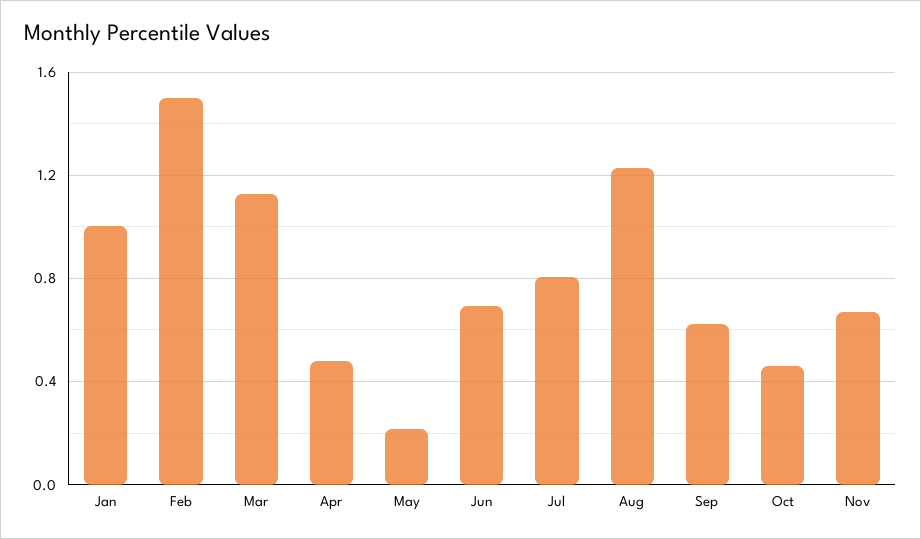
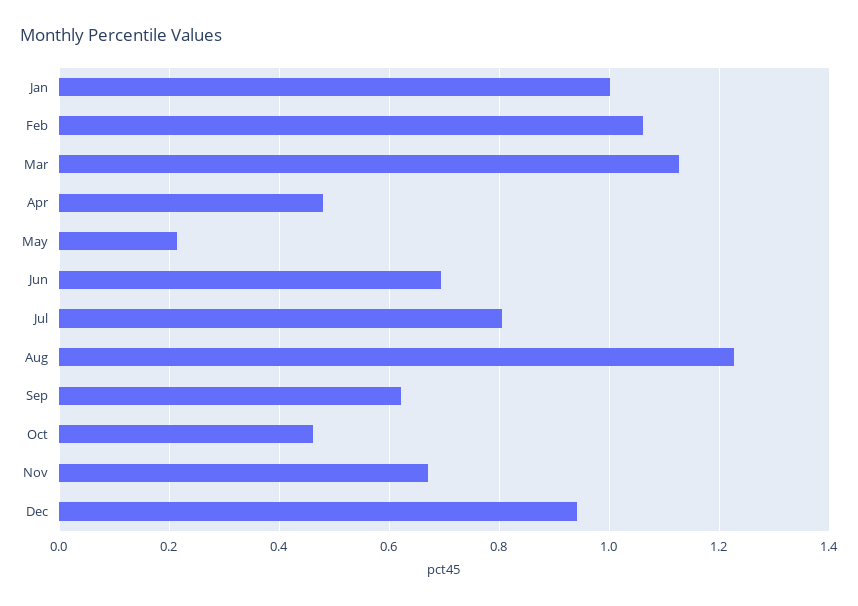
Feb: 1.5 -> 1.06
Dec: none -> 0.94

